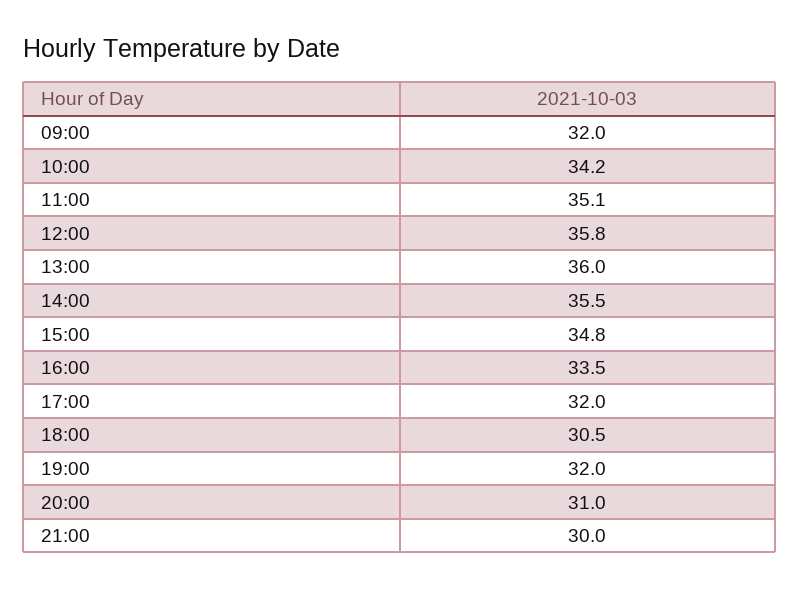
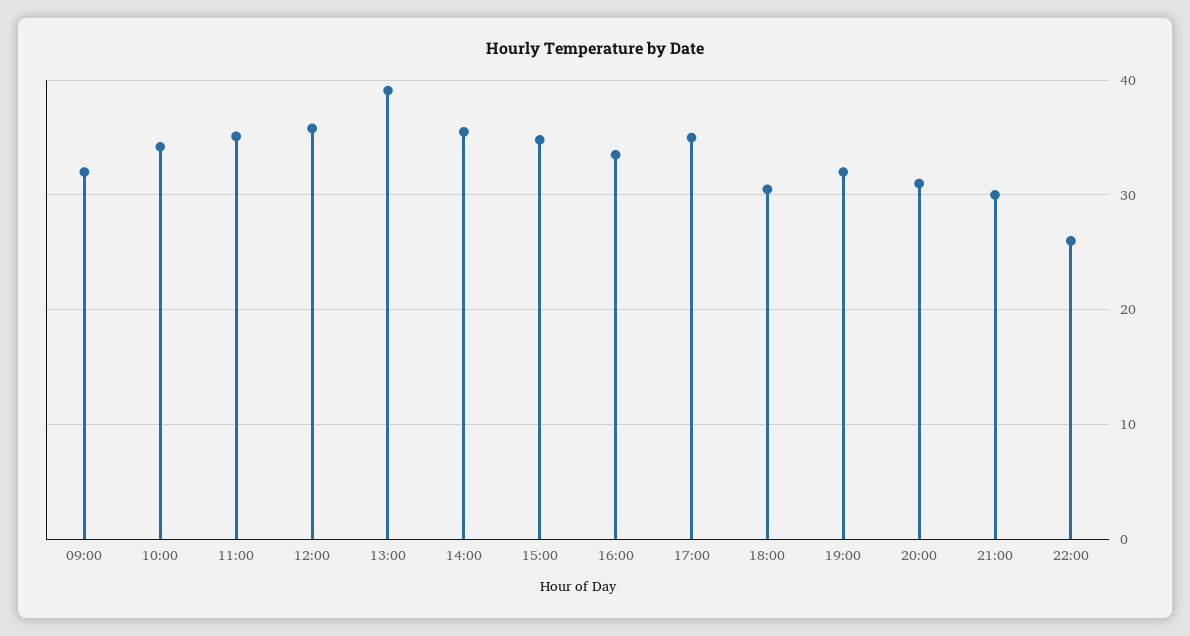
13:00: 36 -> 39
17:00: 32 -> 35
22:00: none -> 26

